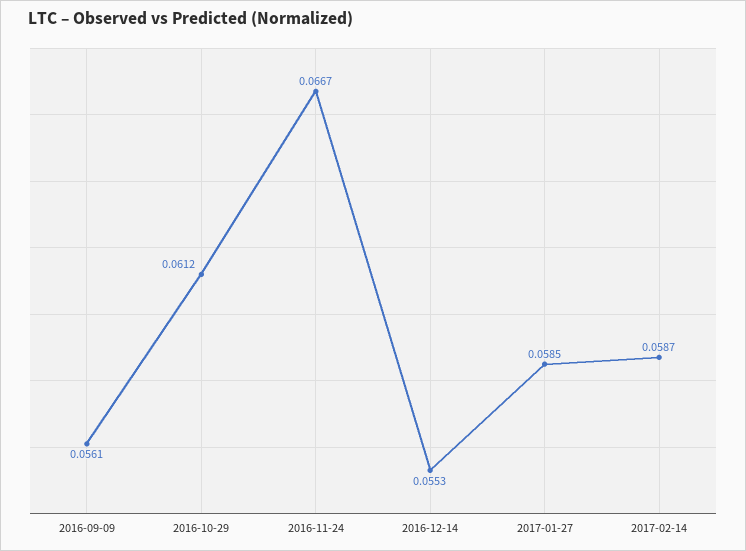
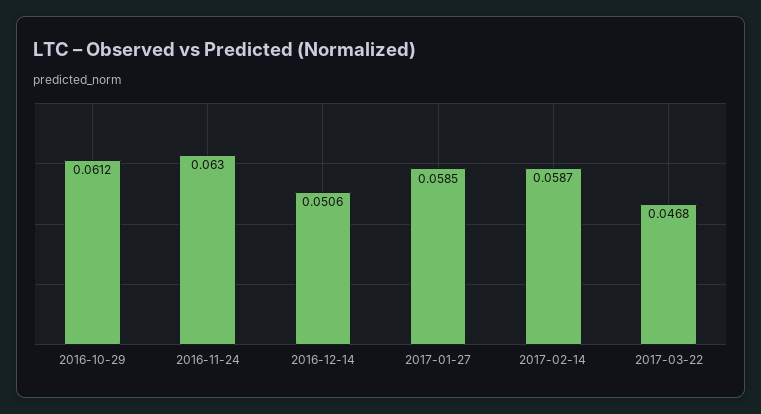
2016-09-09: 0.0561 -> none
2016-11-24: 0.0667 -> 0.063
2016-12-14: 0.0553 -> 0.0506
2017-03-22: none -> 0.0468

